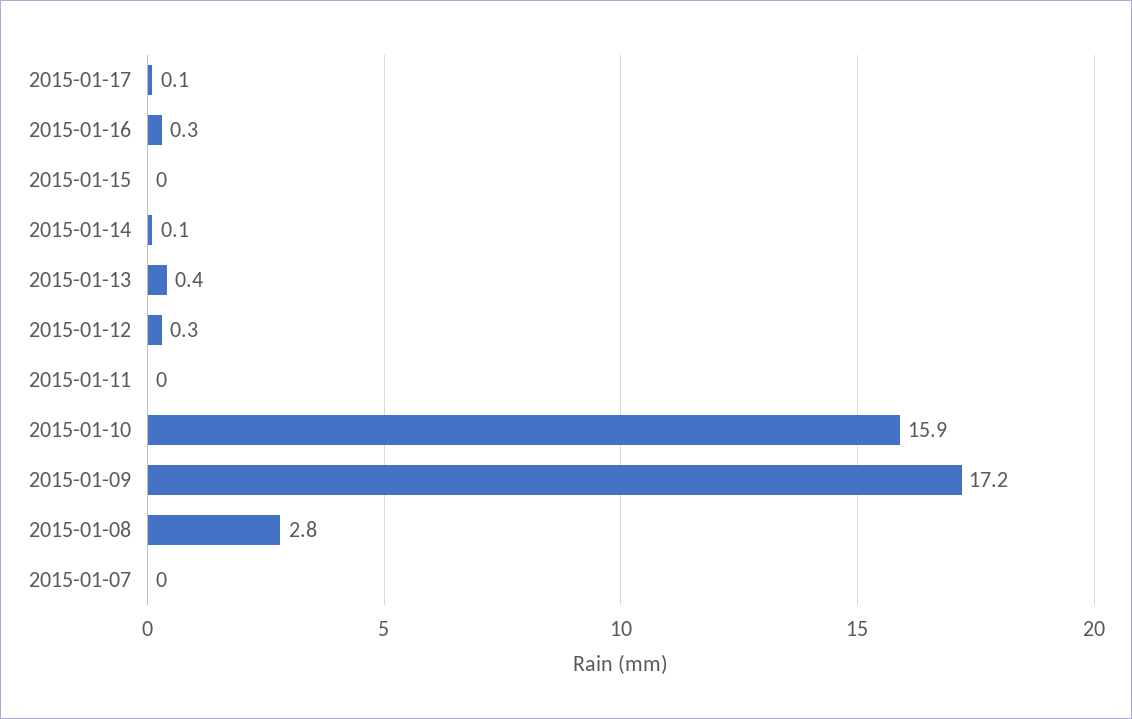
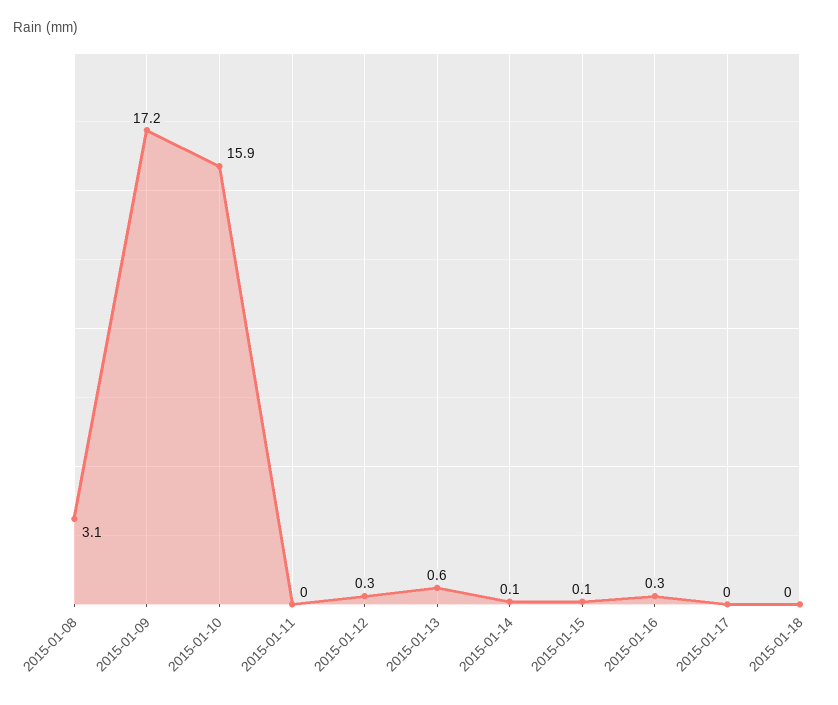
2015-01-17: 0.1 -> 0
2015-01-15: 0 -> 0.1
2015-01-13: 0.4 -> 0.6
2015-01-08: 2.8 -> 3.1
2015-01-07: 0 -> none
2015-01-18: none -> 0

